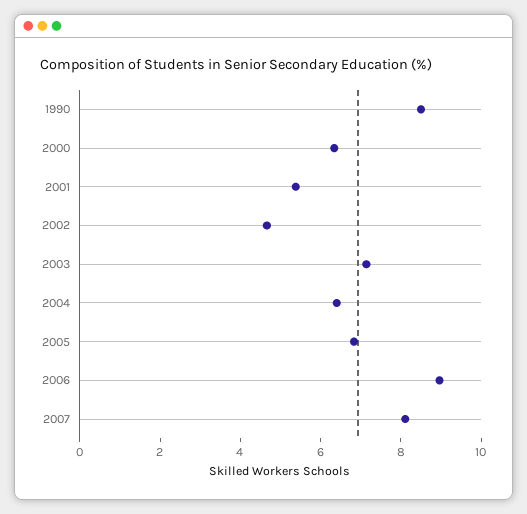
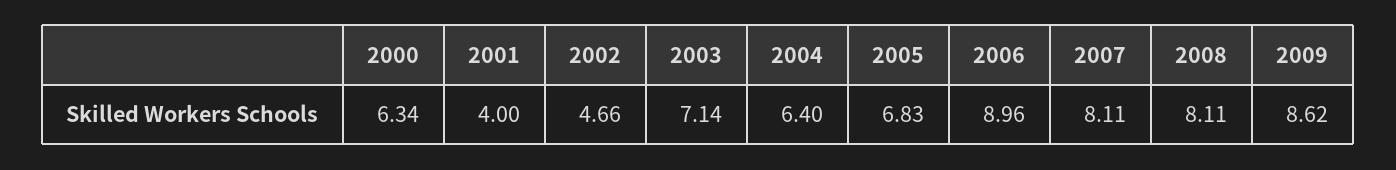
1990: 8.5 -> none
2001: 5.5 -> 4
2008: none -> 8.11
2009: none -> 8.62

